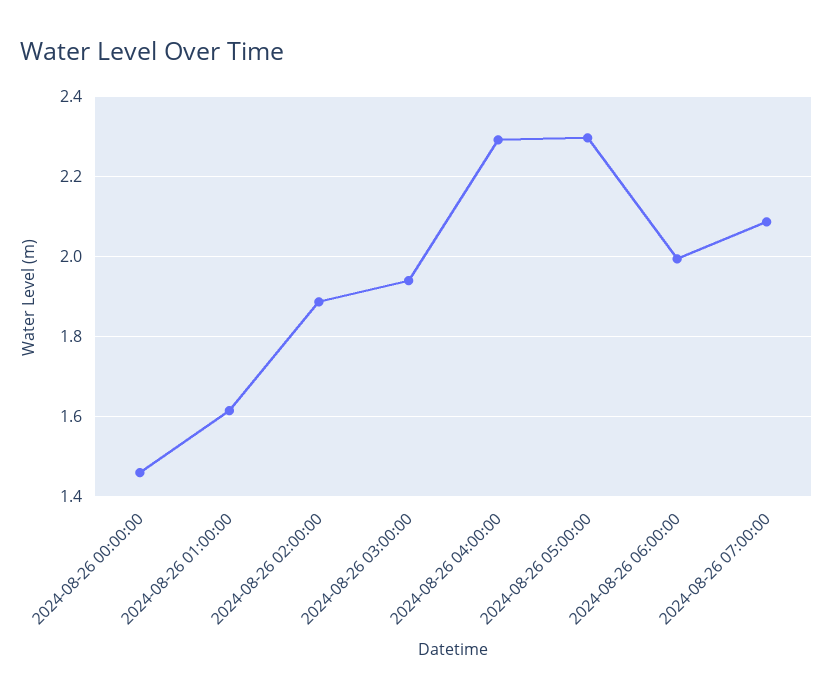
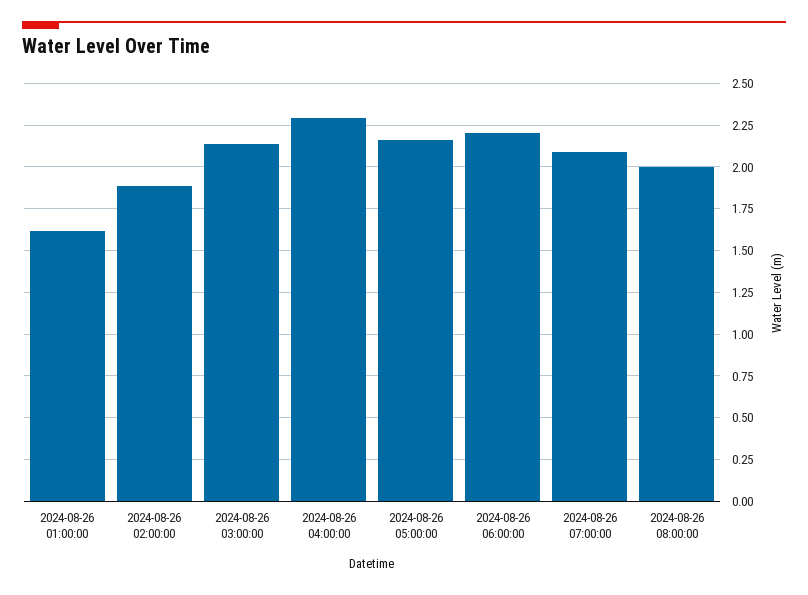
2024-08-26 00:00:00: 1.46 -> none
2024-08-26 03:00:00: 1.94 -> 2.15
2024-08-26 05:00:00: 2.3 -> 2.15
2024-08-26 06:00:00: 2 -> 2.2
2024-08-26 08:00:00: none -> 2

